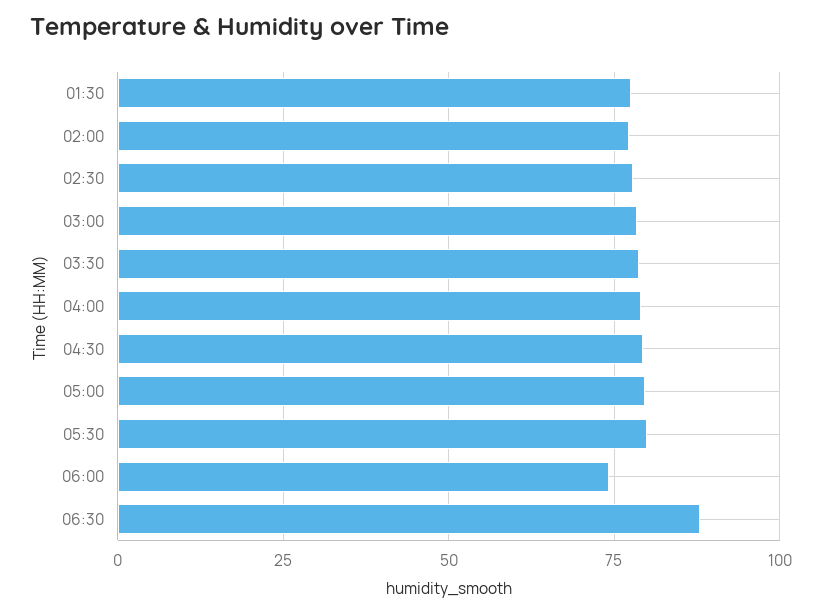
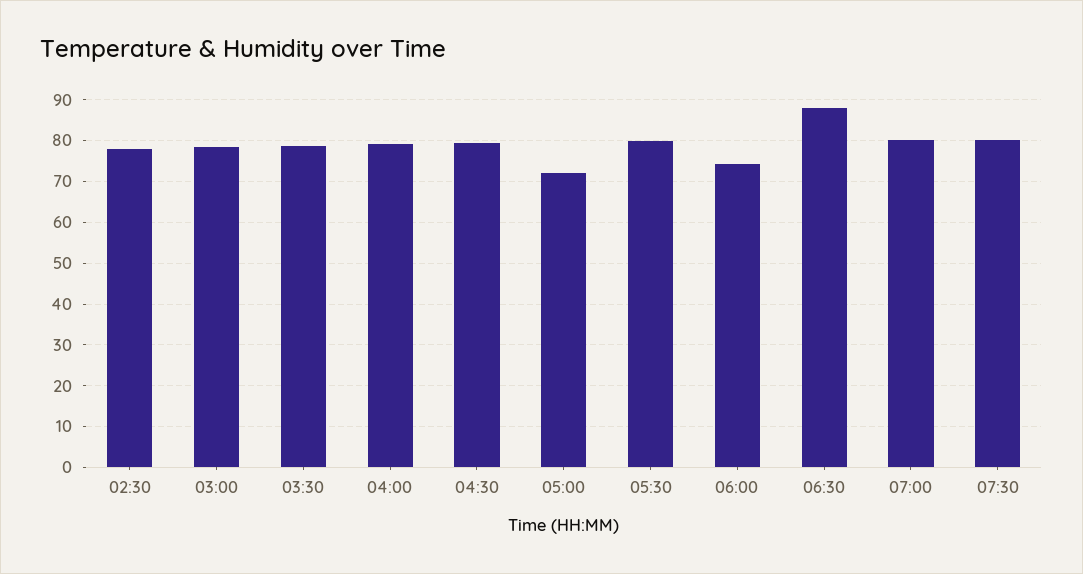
01:30: 77.5 -> none
02:00: 77.5 -> none
05:00: 80 -> 72
07:00: none -> 80
07:30: none -> 80

